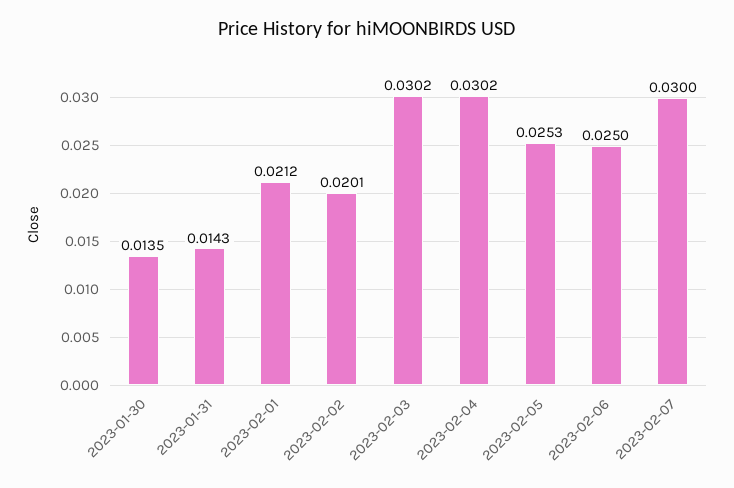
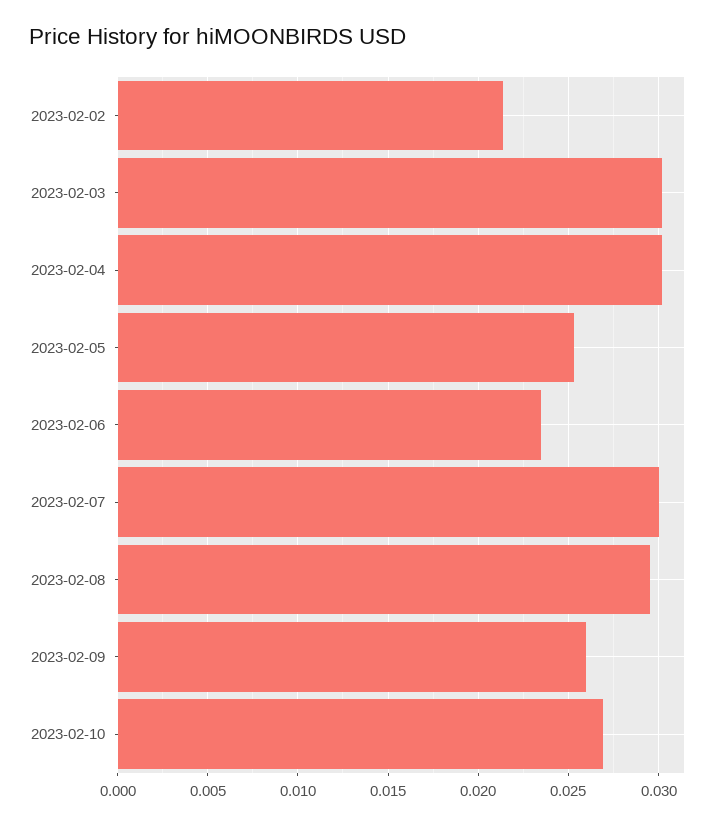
2023-01-30: 0.0135 -> none
2023-01-31: 0.0143 -> none
2023-02-01: 0.0212 -> none
2023-02-02: 0.0201 -> 0.0215
2023-02-06: 0.025 -> 0.0235
2023-02-08: none -> 0.0295
2023-02-09: none -> 0.026
2023-02-10: none -> 0.027

